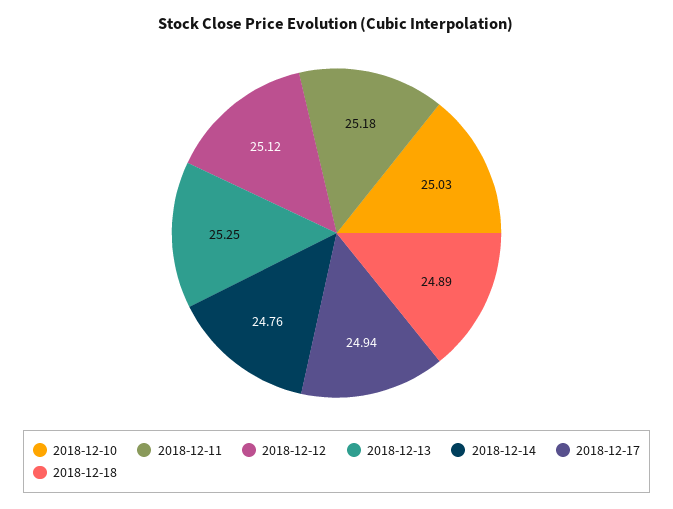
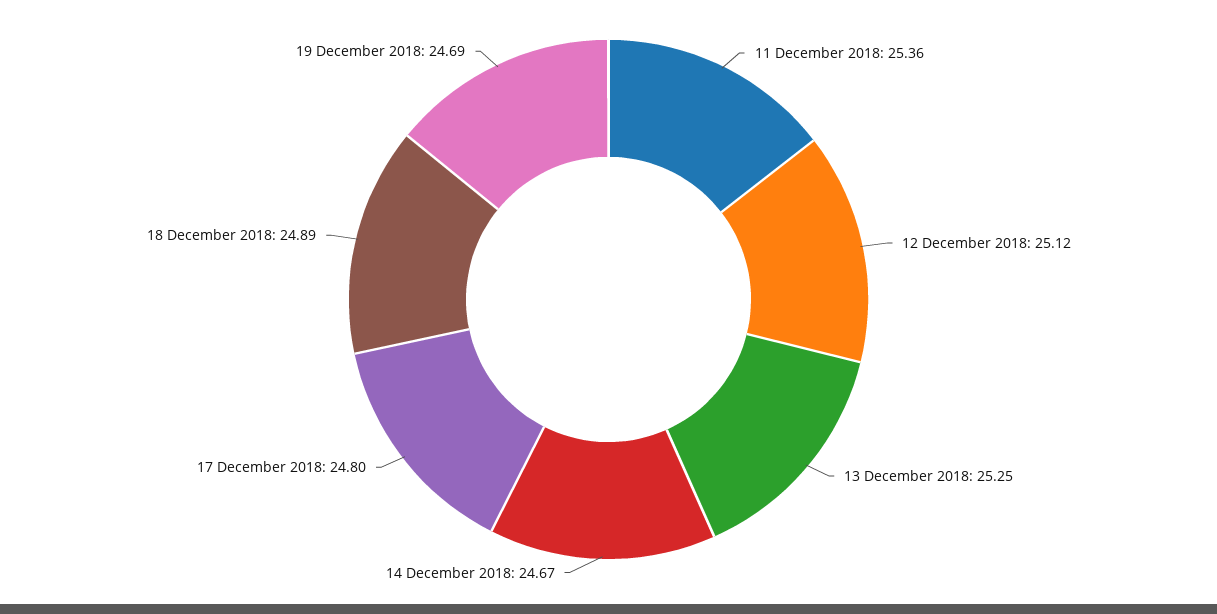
2018-12-10: 25.03 -> none
2018-12-11: 25.18 -> 25.36
2018-12-14: 24.76 -> 24.67
2018-12-17: 24.94 -> 24.8
19 December 2018: none -> 24.69

